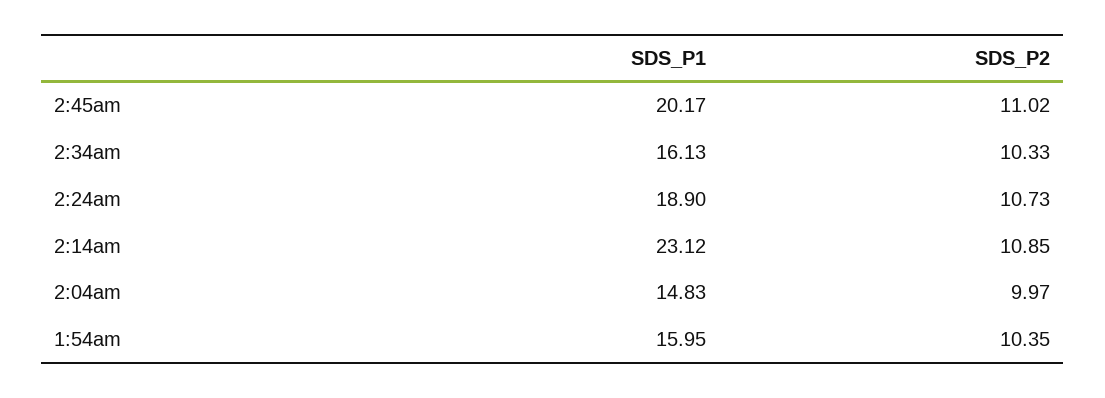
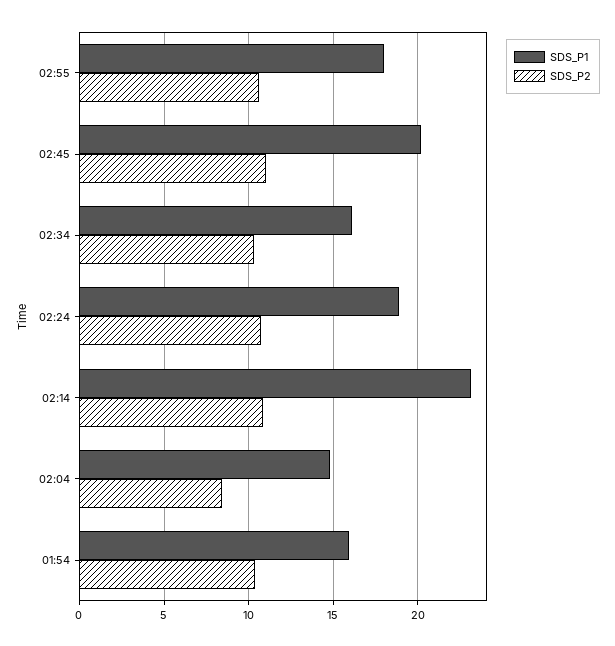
SDS_P2, 2:04am: 9.97 -> 8.5
SDS_P1, 02:55: none -> 18
SDS_P2, 02:55: none -> 10.5

